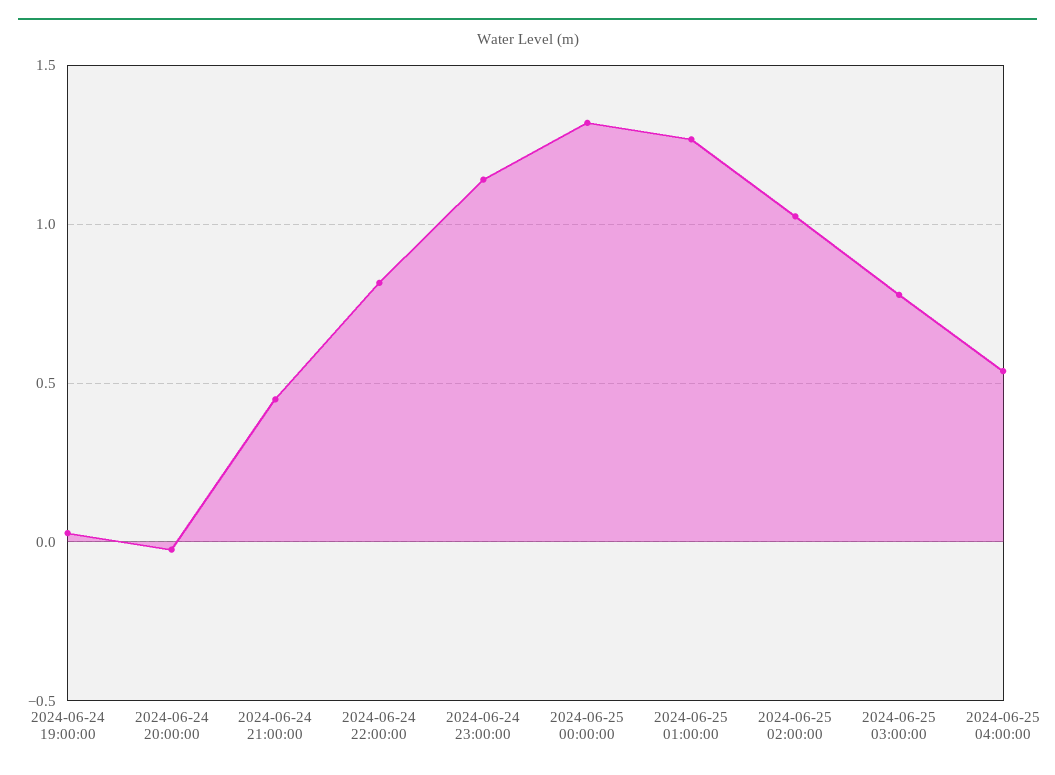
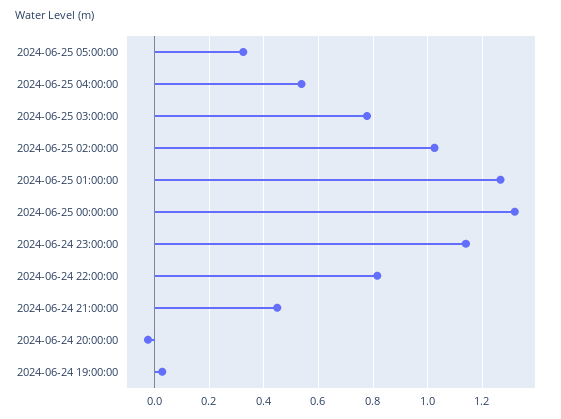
2024-06-25 05:00:00: none -> 0.325

